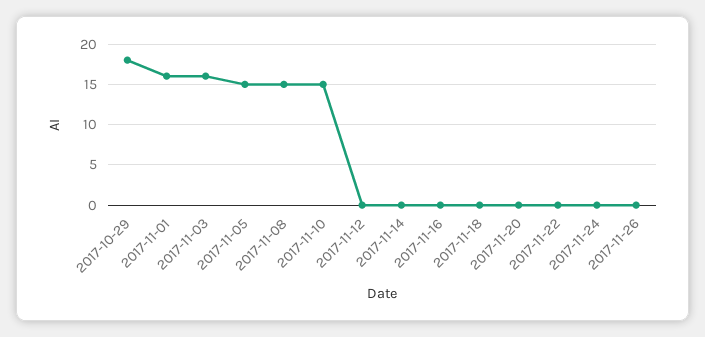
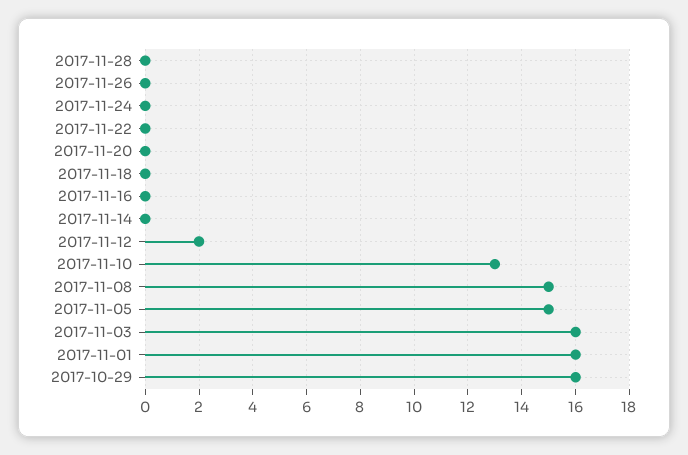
2017-10-29: 18 -> 16
2017-11-10: 15 -> 13
2017-11-12: 0 -> 2
2017-11-28: none -> 0

